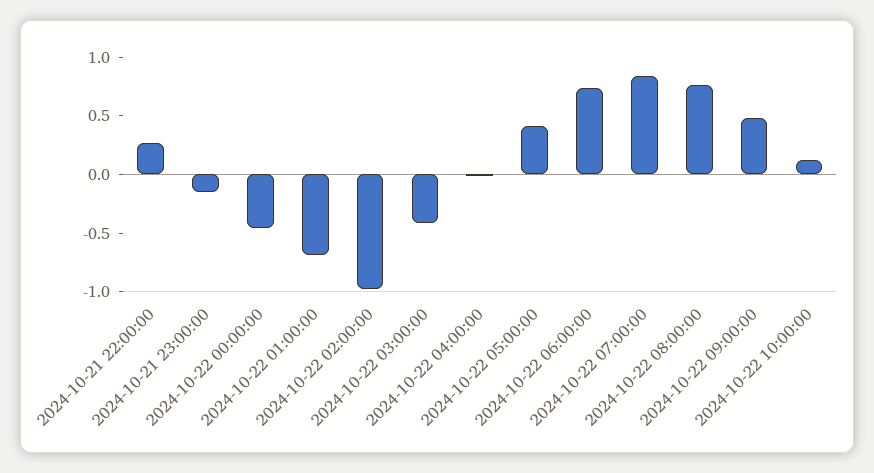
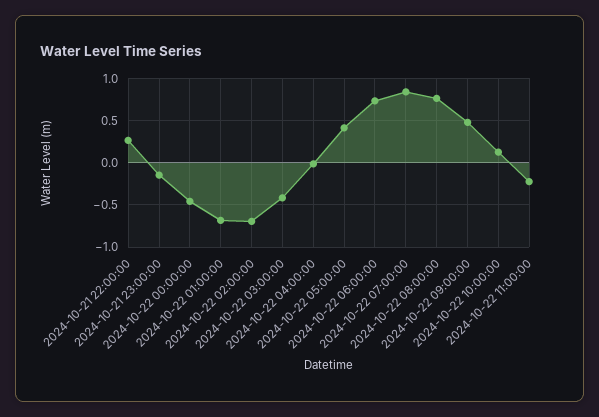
2024-10-22 02:00:00: -1 -> -0.7
2024-10-22 11:00:00: none -> -0.2

